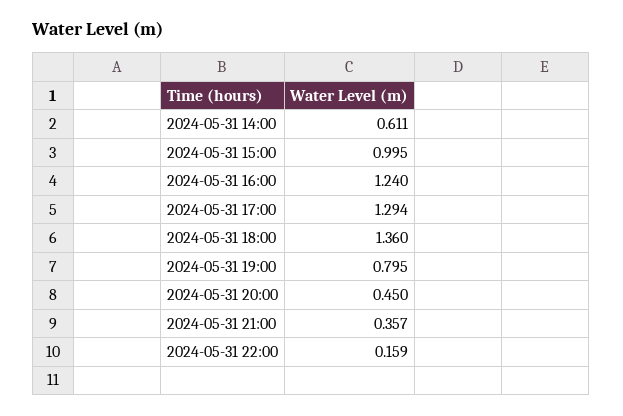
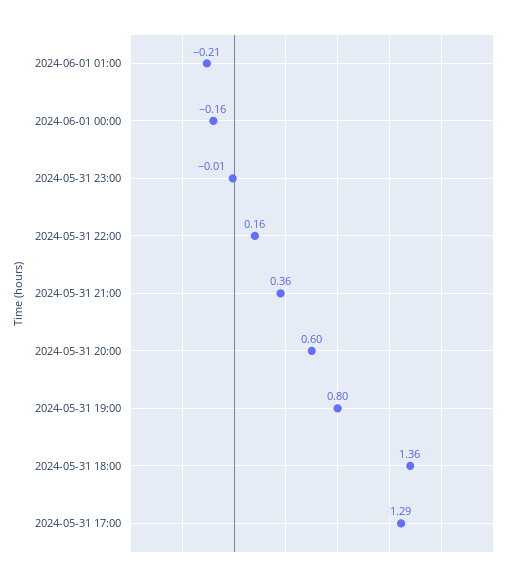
2024-05-31 14:00: 0.611 -> none
2024-05-31 15:00: 0.995 -> none
2024-05-31 16:00: 1.24 -> none
2024-05-31 20:00: 0.45 -> 0.6
2024-06-01 01:00: none -> -0.21
2024-06-01 00:00: none -> -0.16
2024-05-31 23:00: none -> -0.01

